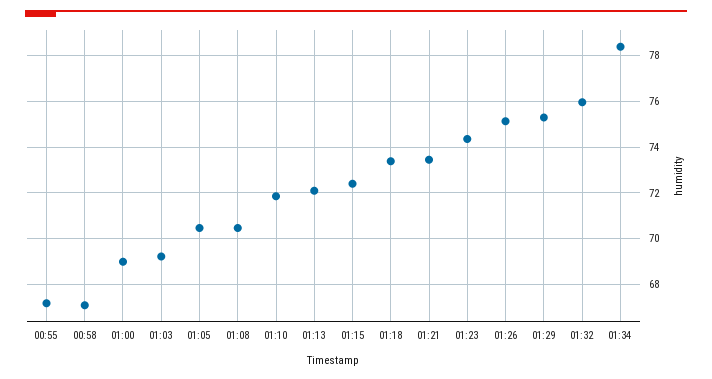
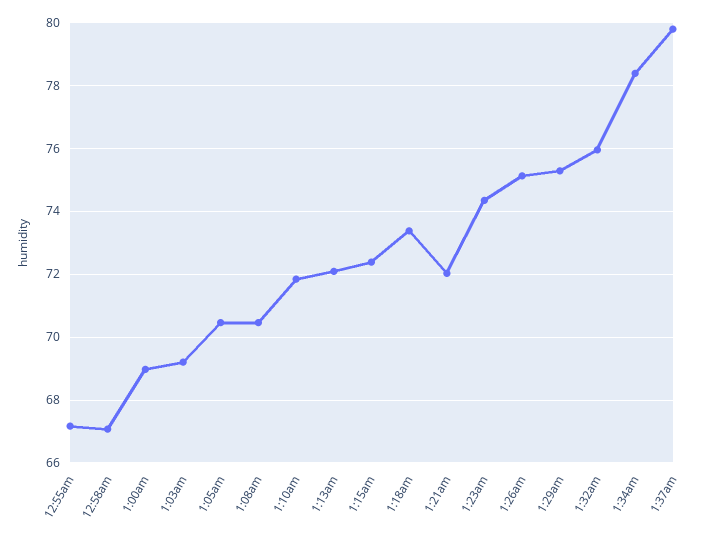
01:21: 73.5 -> 72
1:37am: none -> 79.8

